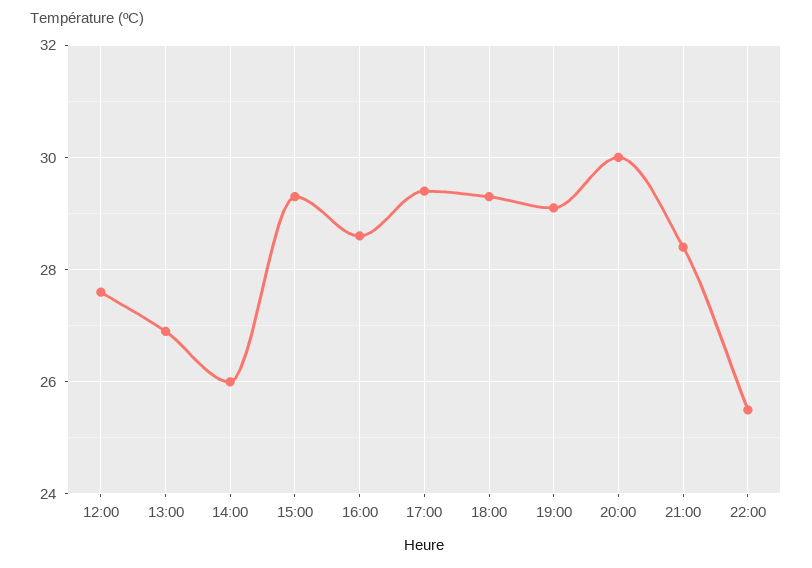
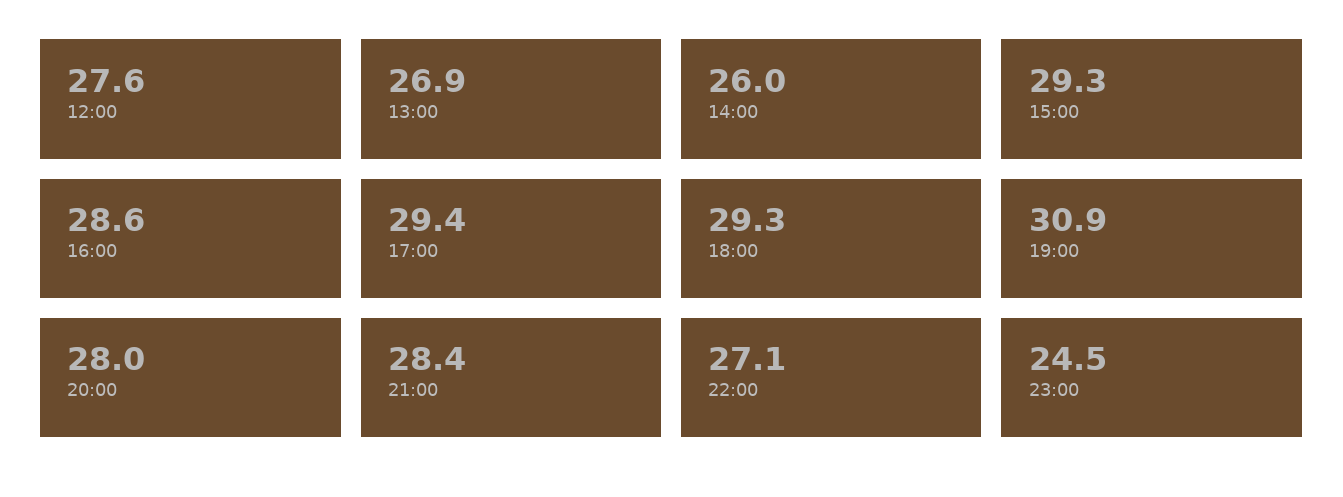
19:00: 29 -> 30.9
20:00: 30 -> 28
22:00: 25.5 -> 27.1
23:00: none -> 24.5

